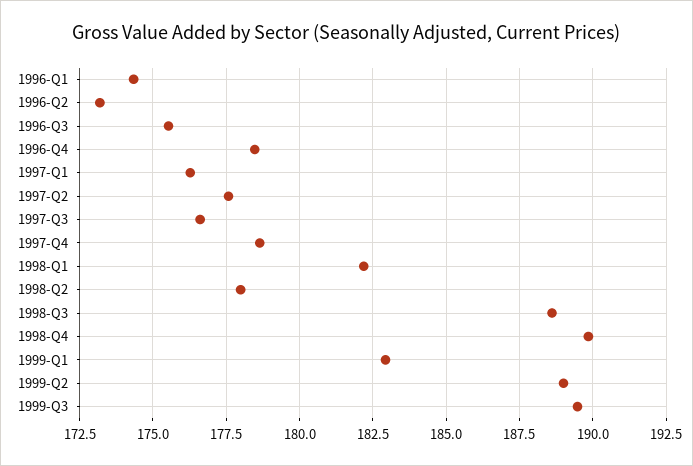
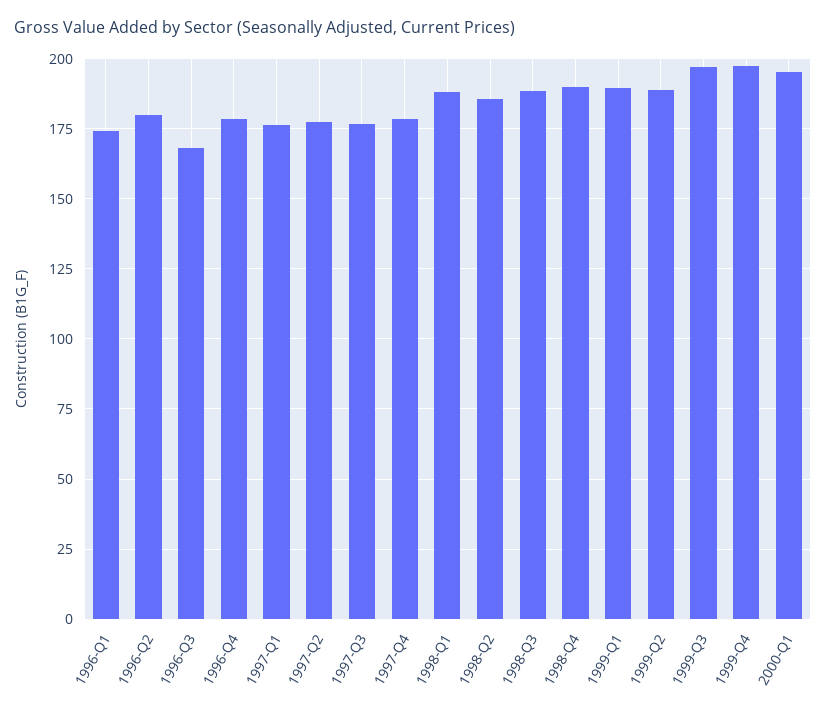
1996-Q2: 173.25 -> 180
1996-Q3: 175.5 -> 167.5
1998-Q1: 182.25 -> 187.5
1998-Q2: 178 -> 185
1999-Q1: 183 -> 190
1999-Q3: 189.5 -> 197.5
1999-Q4: none -> 197.5
2000-Q1: none -> 195

